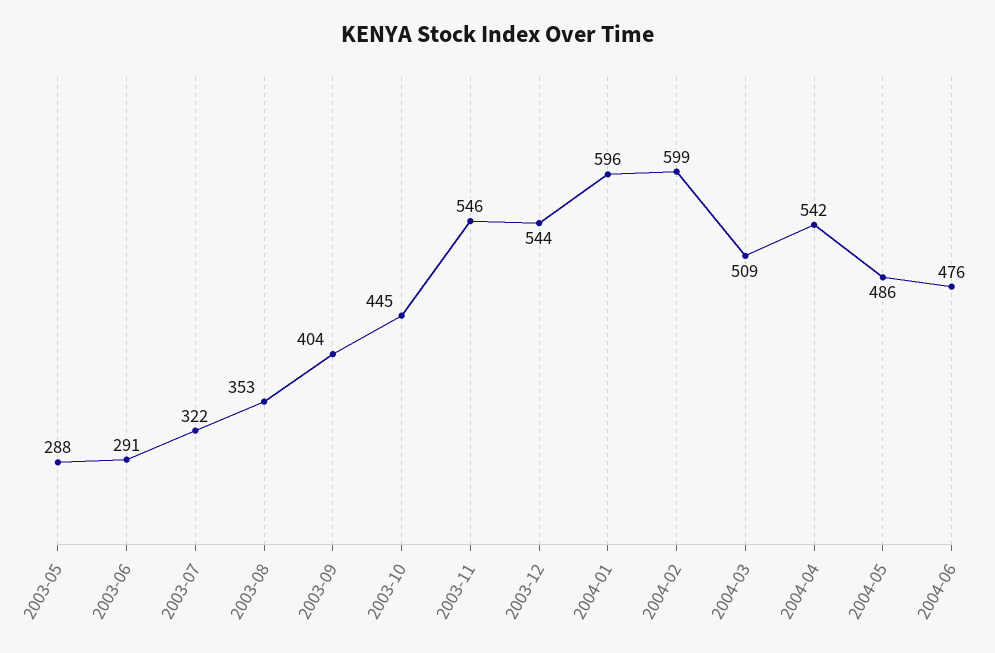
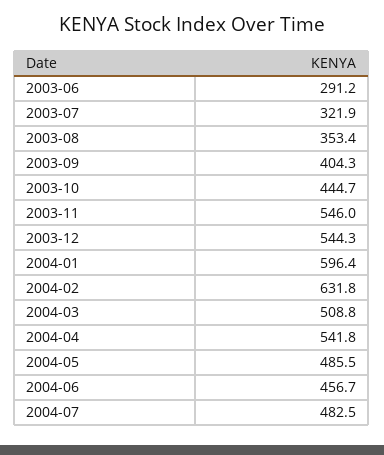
2003-05: 288 -> none
2004-02: 599 -> 631.8
2004-06: 476 -> 456.7
2004-07: none -> 482.5

